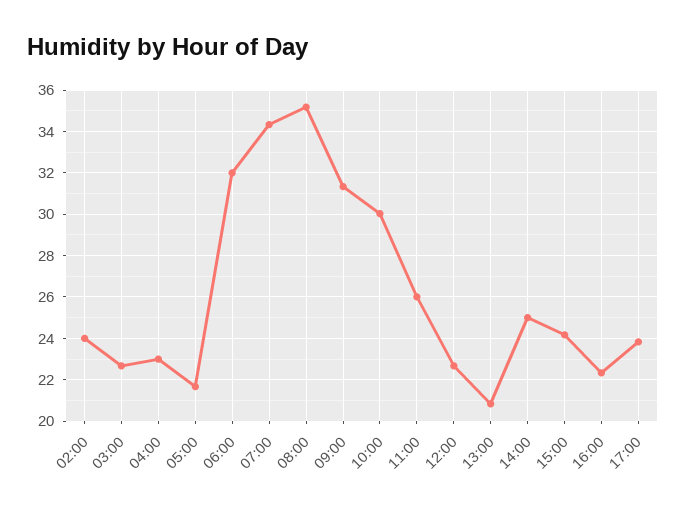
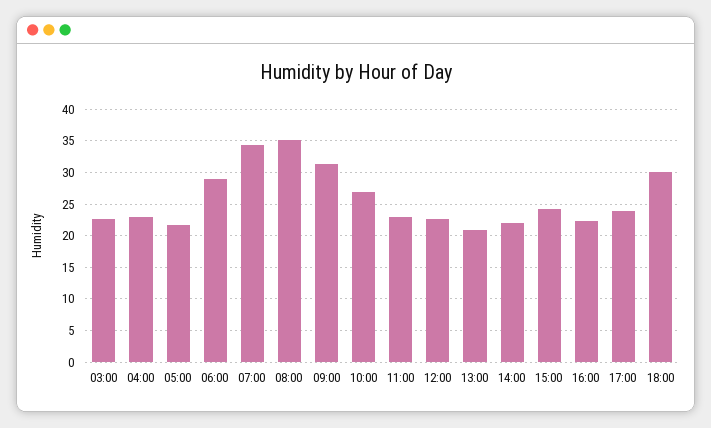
02:00: 24 -> none
06:00: 32 -> 29
10:00: 30 -> 27
11:00: 26 -> 23
14:00: 25 -> 22
18:00: none -> 30

